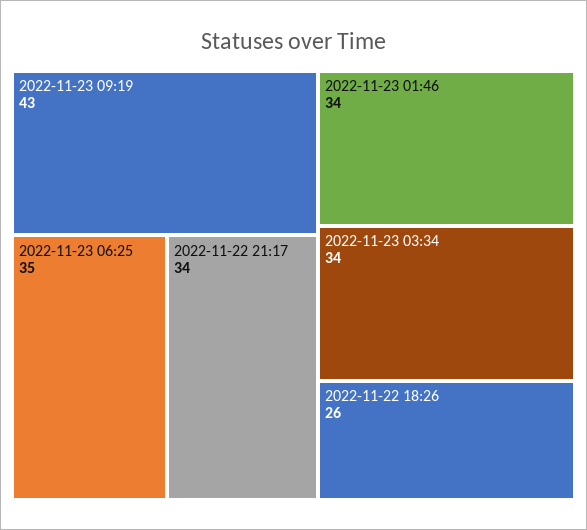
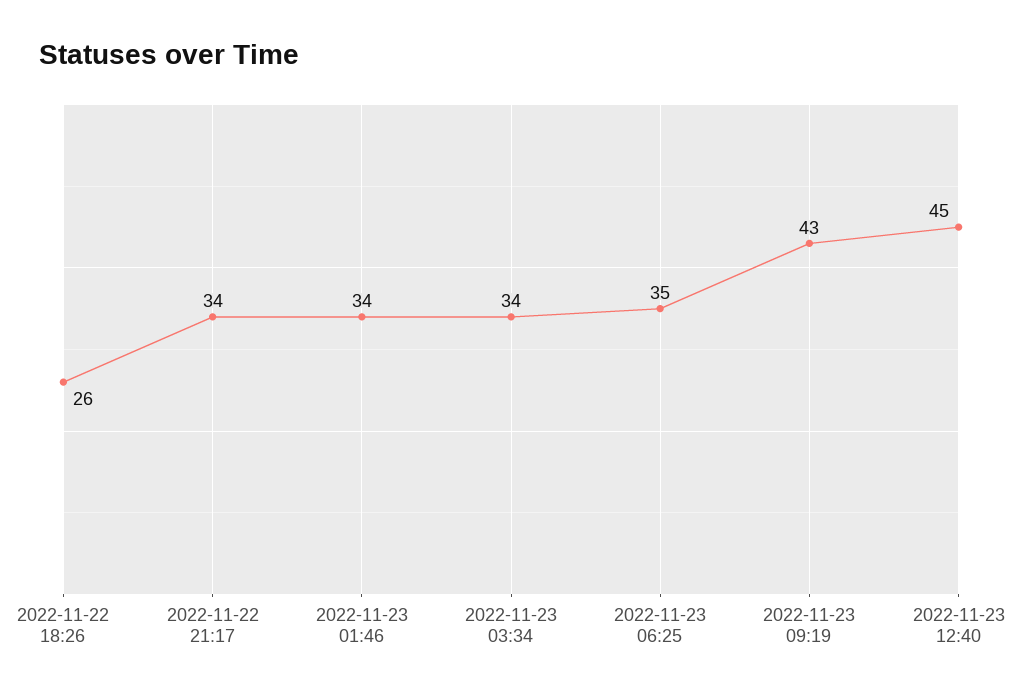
2022-11-23 12:40: none -> 45

